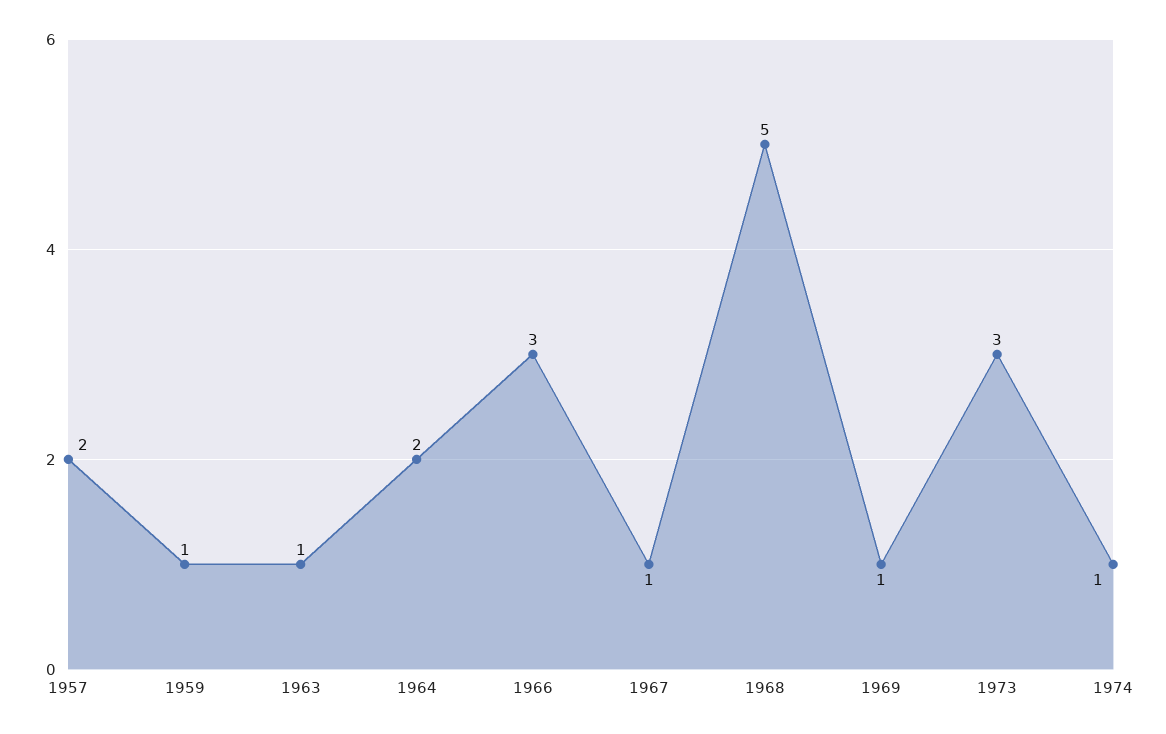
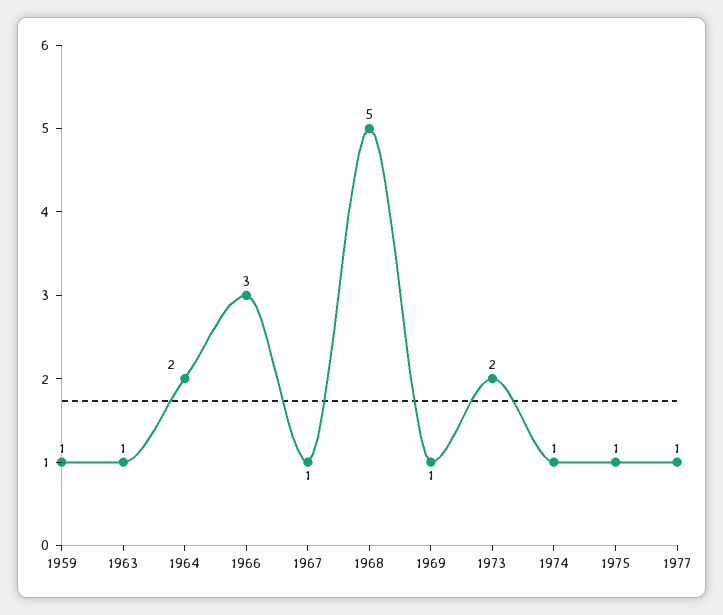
1957: 2 -> none
1973: 3 -> 2
1975: none -> 1
1977: none -> 1

